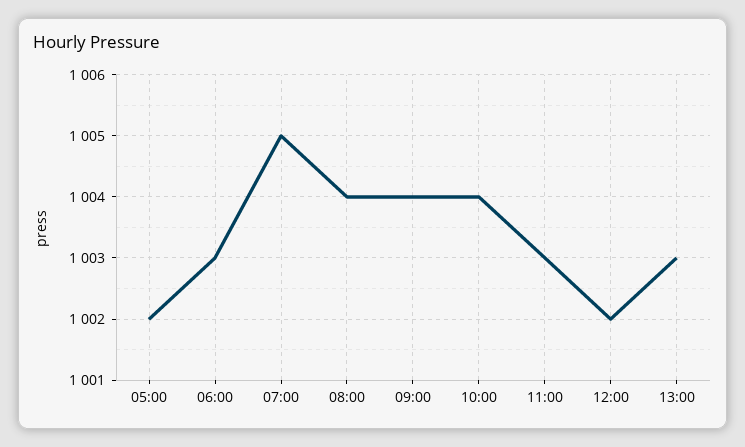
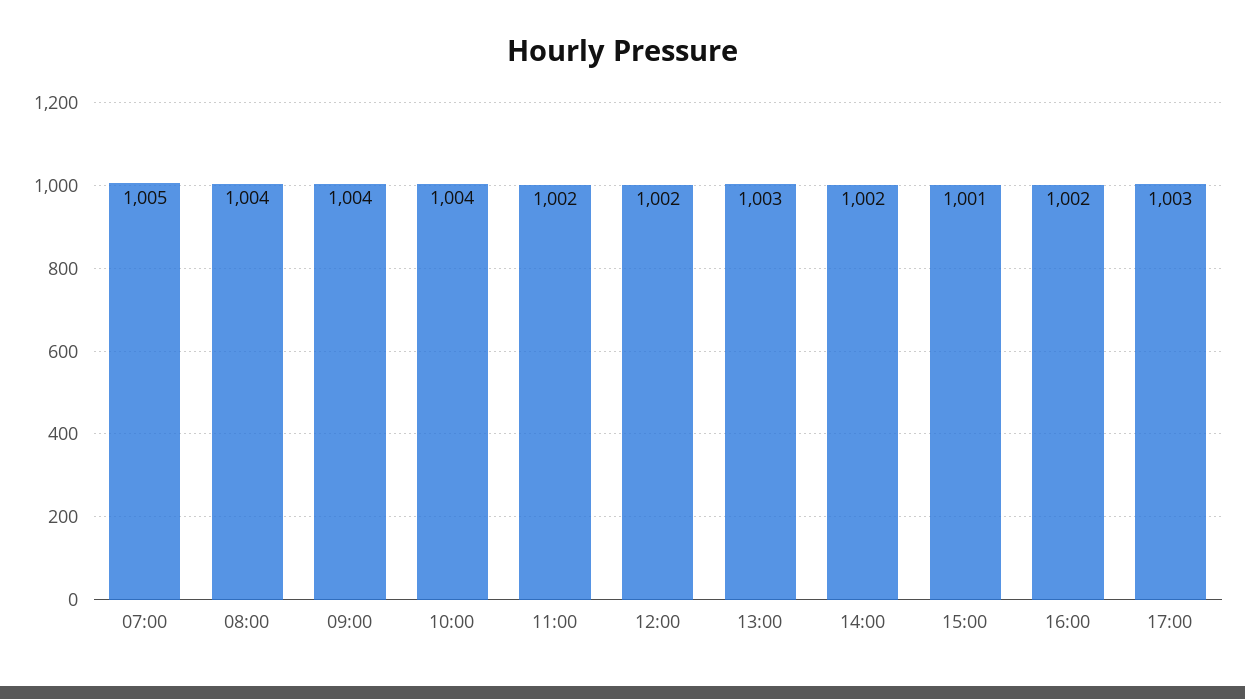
05:00: 1002 -> none
06:00: 1003 -> none
11:00: 1003 -> 1002
14:00: none -> 1002
15:00: none -> 1001
16:00: none -> 1002
17:00: none -> 1003

